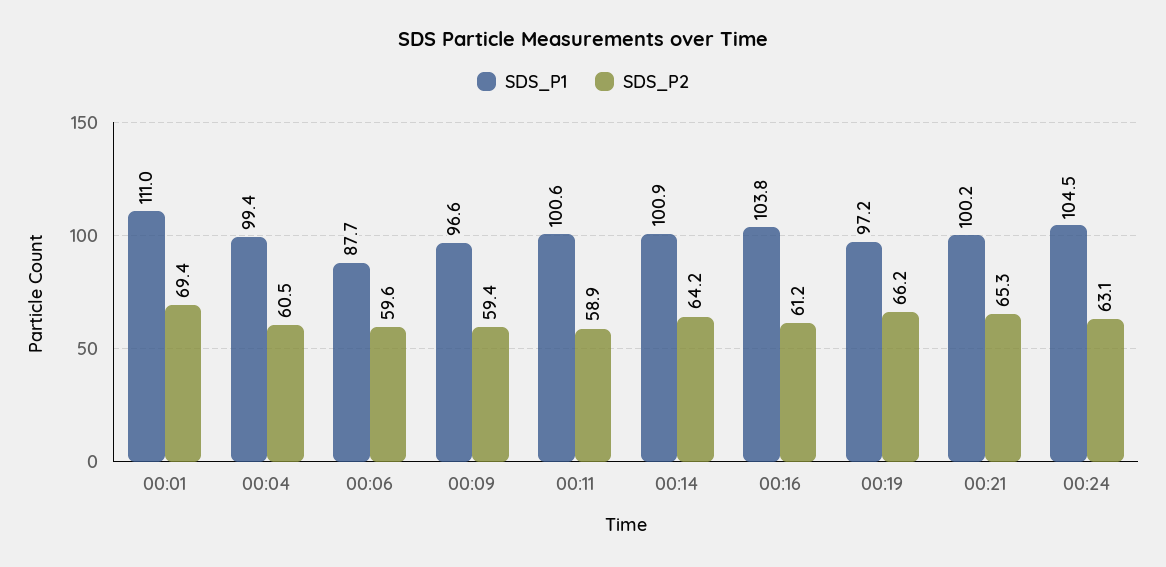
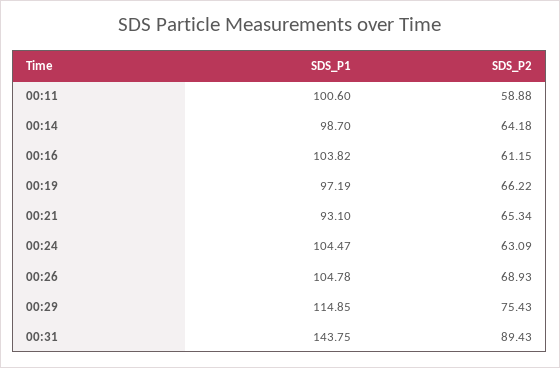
SDS_P1, 00:01: 111 -> none
SDS_P2, 00:01: 69.4 -> none
SDS_P1, 00:04: 99.4 -> none
SDS_P2, 00:04: 60.5 -> none
SDS_P1, 00:06: 87.7 -> none
SDS_P2, 00:06: 59.6 -> none
SDS_P1, 00:09: 96.6 -> none
SDS_P2, 00:09: 59.4 -> none
SDS_P1, 00:14: 100.9 -> 98.7
SDS_P1, 00:21: 100.2 -> 93.1
SDS_P1, 00:26: none -> 104.78
SDS_P2, 00:26: none -> 68.93
SDS_P1, 00:29: none -> 114.85
SDS_P2, 00:29: none -> 75.43
SDS_P1, 00:31: none -> 143.75
SDS_P2, 00:31: none -> 89.43

